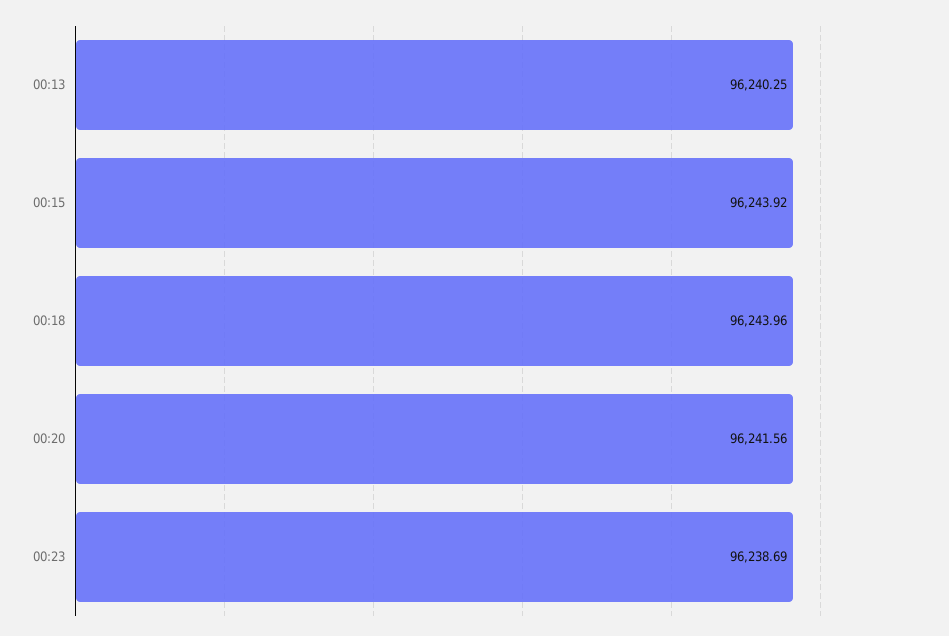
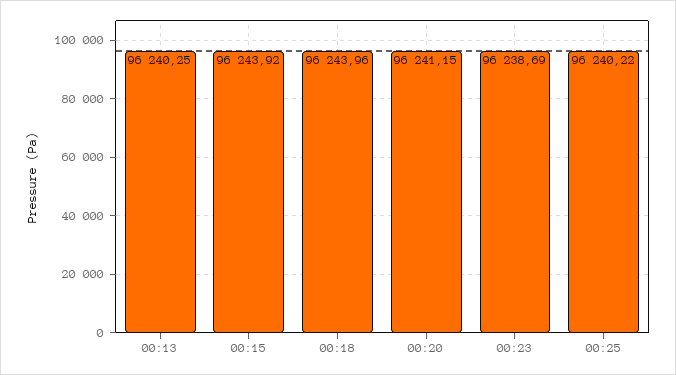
00:20: 96241.56 -> 96241.15
00:25: none -> 96240.22

